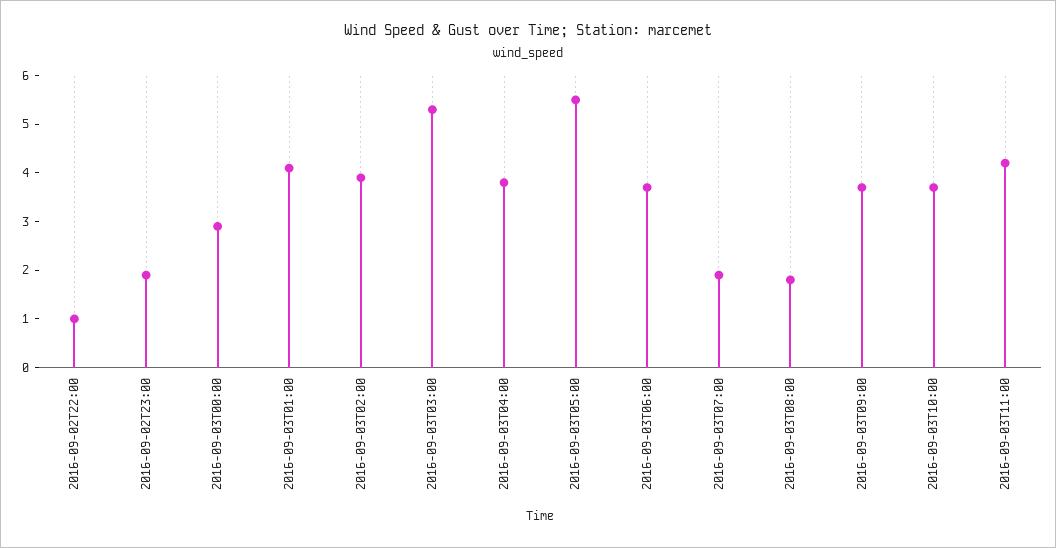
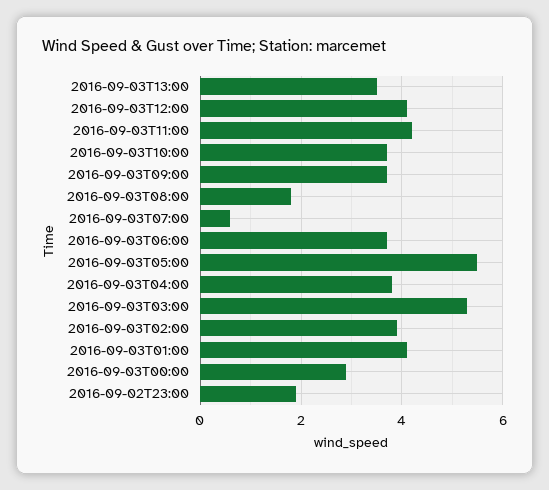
2016-09-02T22:00: 1 -> none
2016-09-03T07:00: 2 -> 0.5
2016-09-03T13:00: none -> 3.5
2016-09-03T12:00: none -> 4

